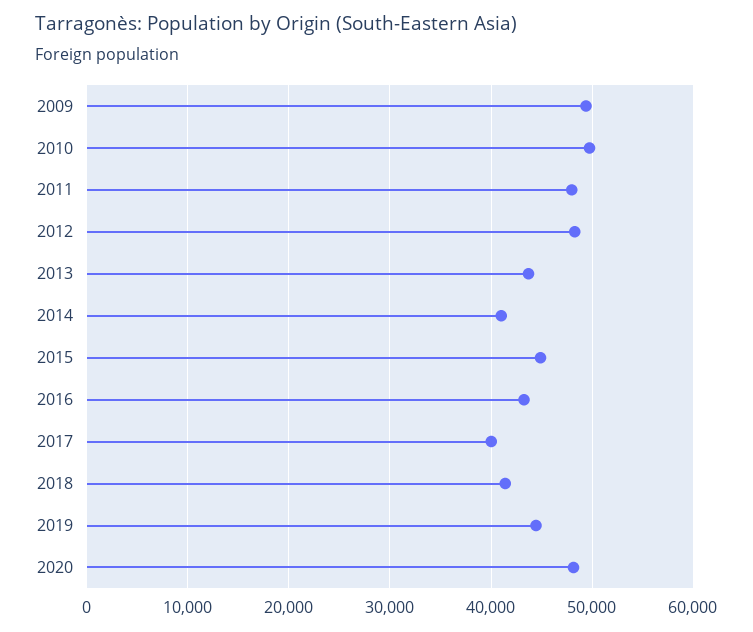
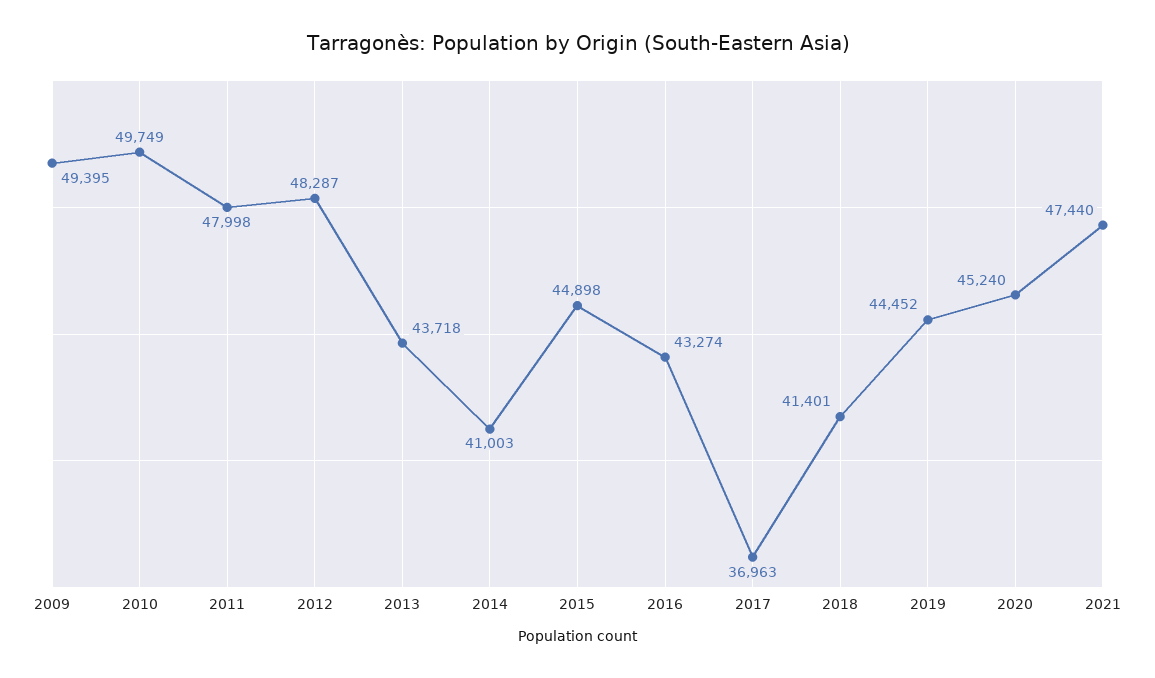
2017: 40000 -> 36963
2020: 48000 -> 45240
2021: none -> 47440

